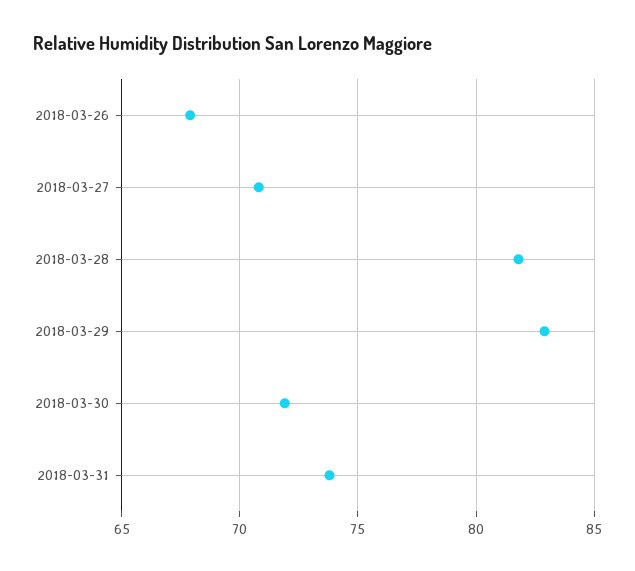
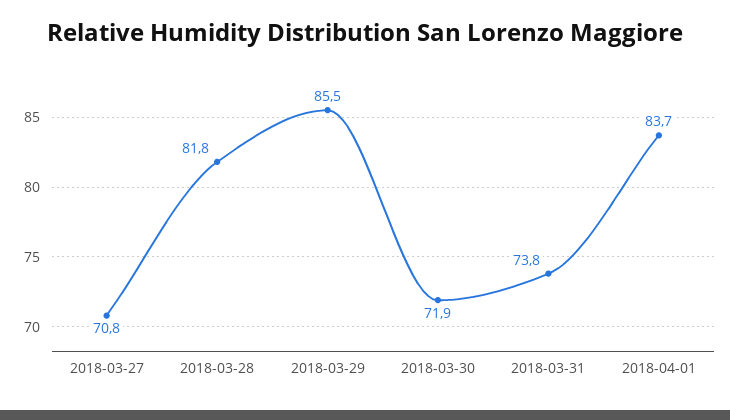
2018-03-26: 68 -> none
2018-03-29: 83 -> 85.5
2018-04-01: none -> 83.7

